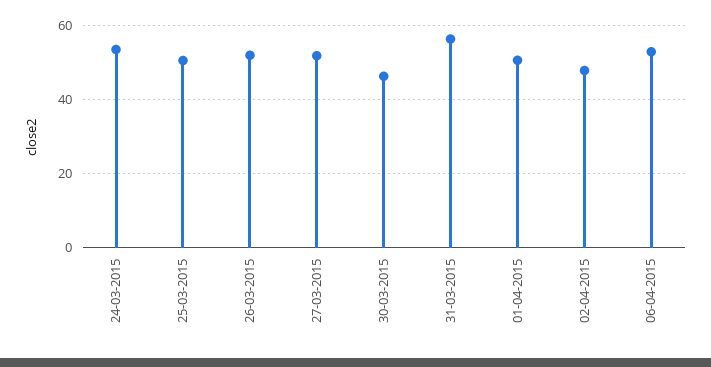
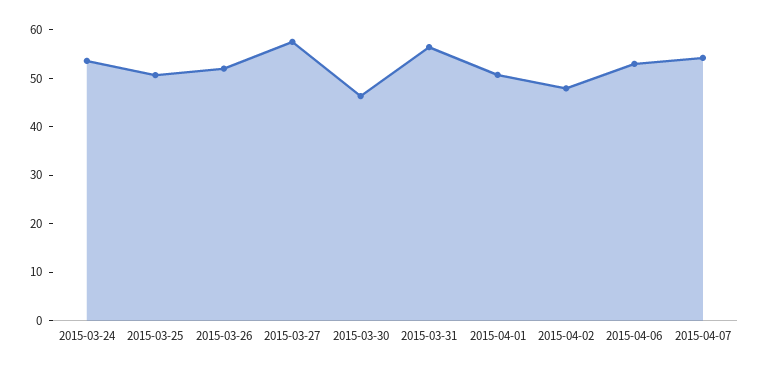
27-03-2015: 52 -> 58
2015-04-07: none -> 54

